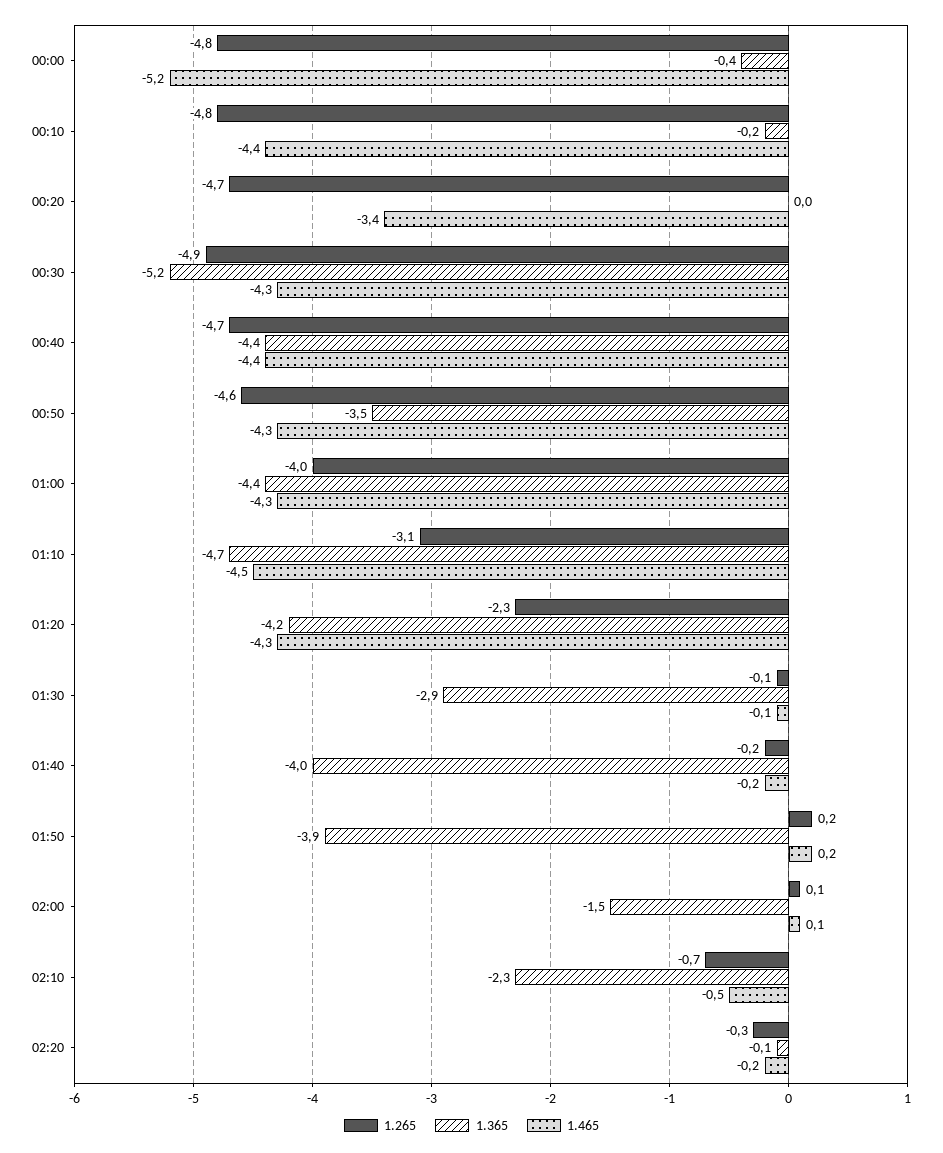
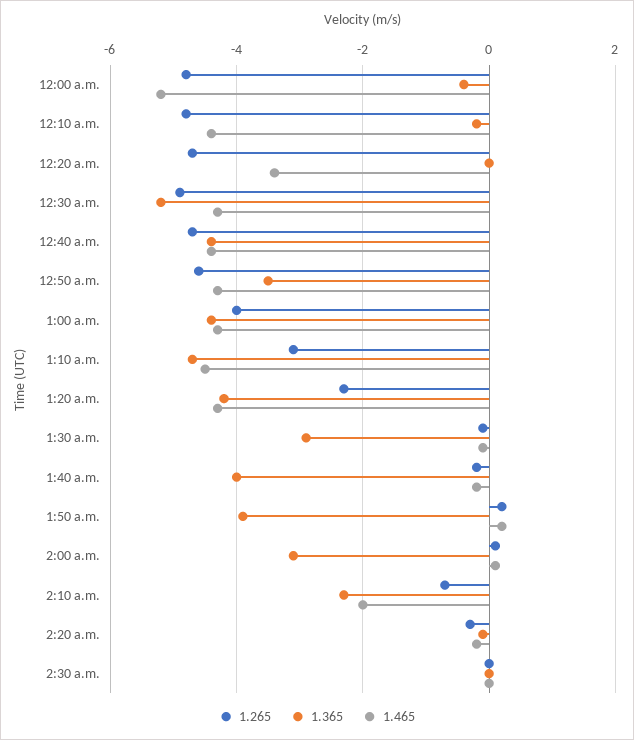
1.365, 02:00: -1.5 -> -3
1.465, 02:10: -0.5 -> -2
1.265, 2:30 a.m.: none -> 0
1.365, 2:30 a.m.: none -> 0
1.465, 2:30 a.m.: none -> 0

